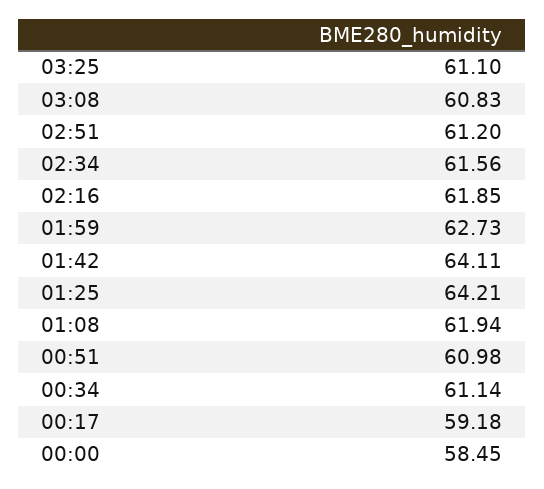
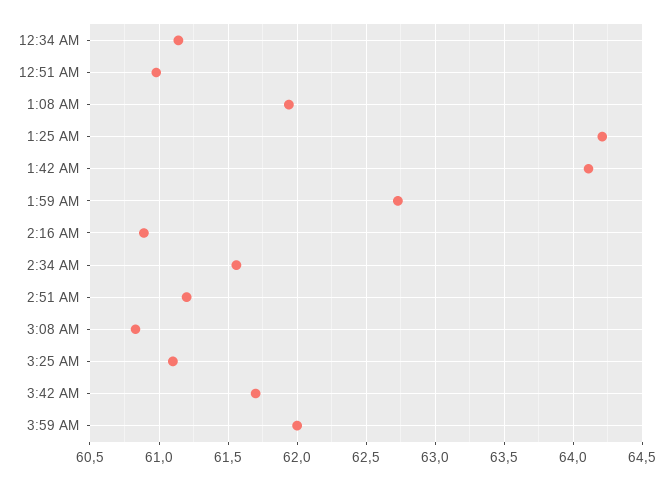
02:16: 61.85 -> 60.9
00:17: 59.18 -> none
00:00: 58.45 -> none
3:42 AM: none -> 61.7
3:59 AM: none -> 62

